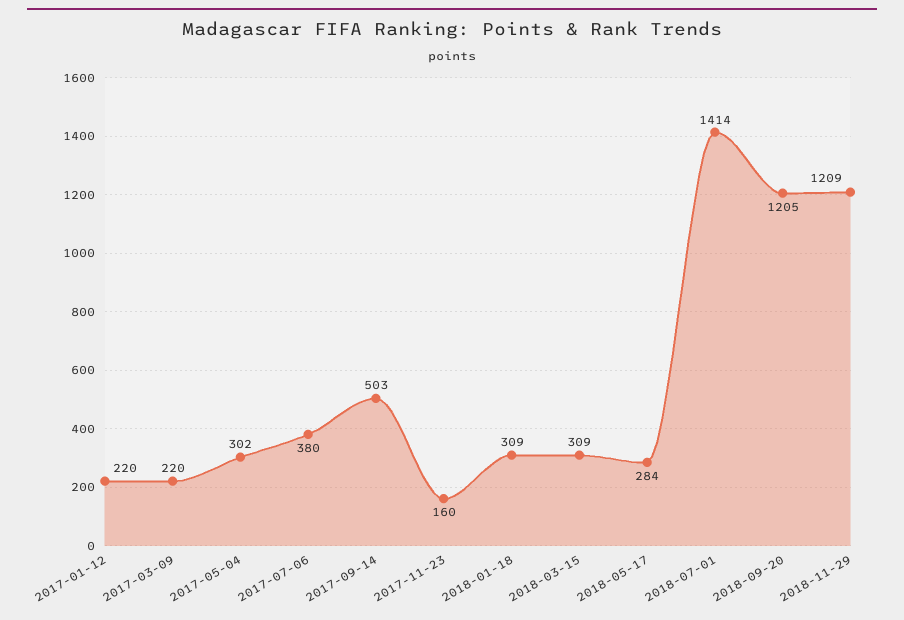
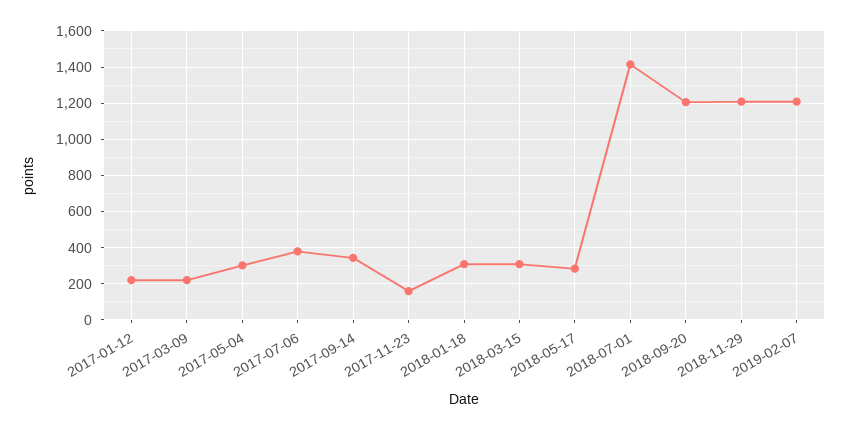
2017-09-14: 503 -> 350
2019-02-07: none -> 1200

